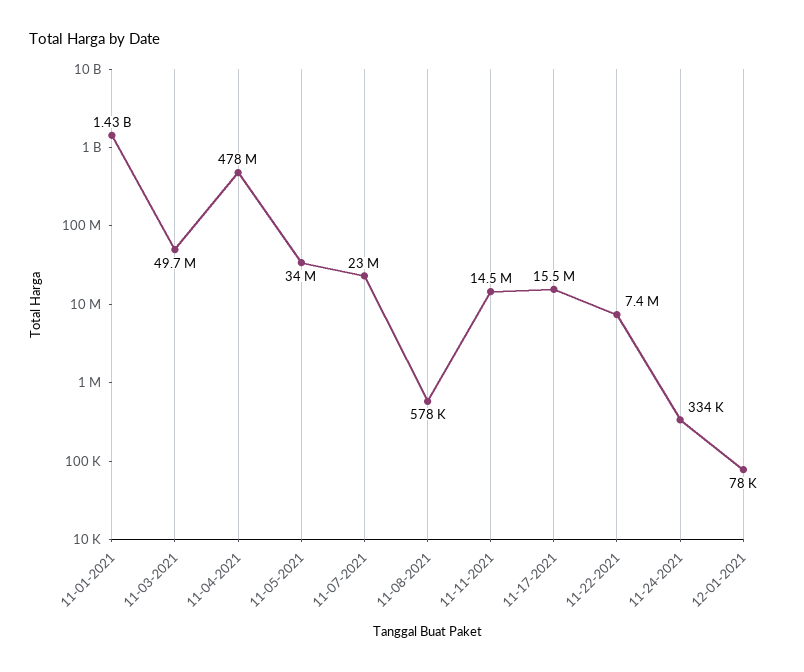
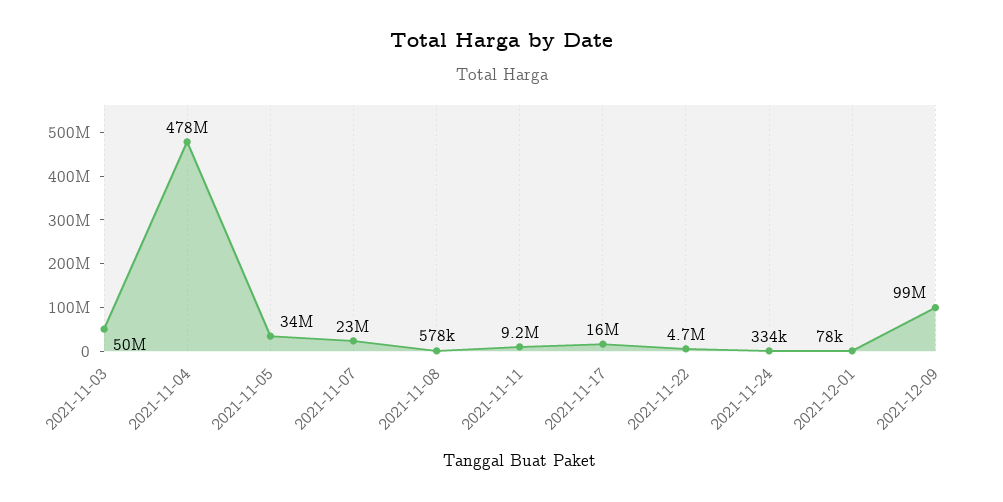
11-01-2021: 1430000000 -> none
11-11-2021: 14500000 -> 9200000
11-22-2021: 7400000 -> 4700000
2021-12-09: none -> 99000000

